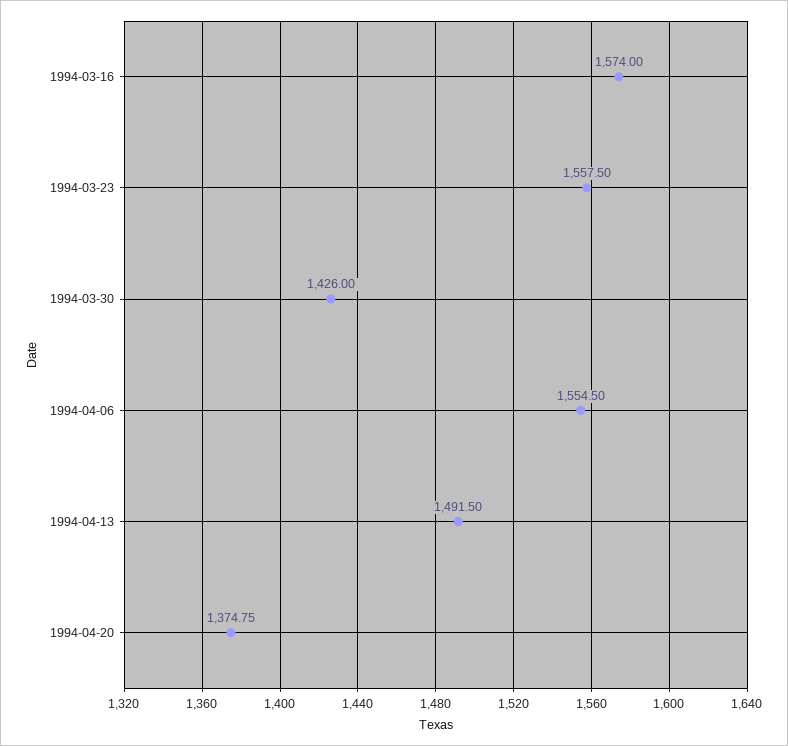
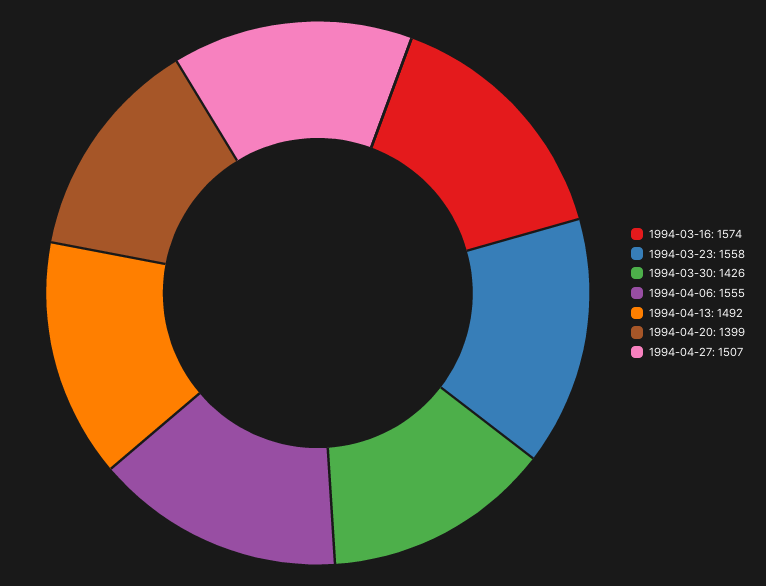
1994-04-20: 1374.75 -> 1399
1994-04-27: none -> 1507

